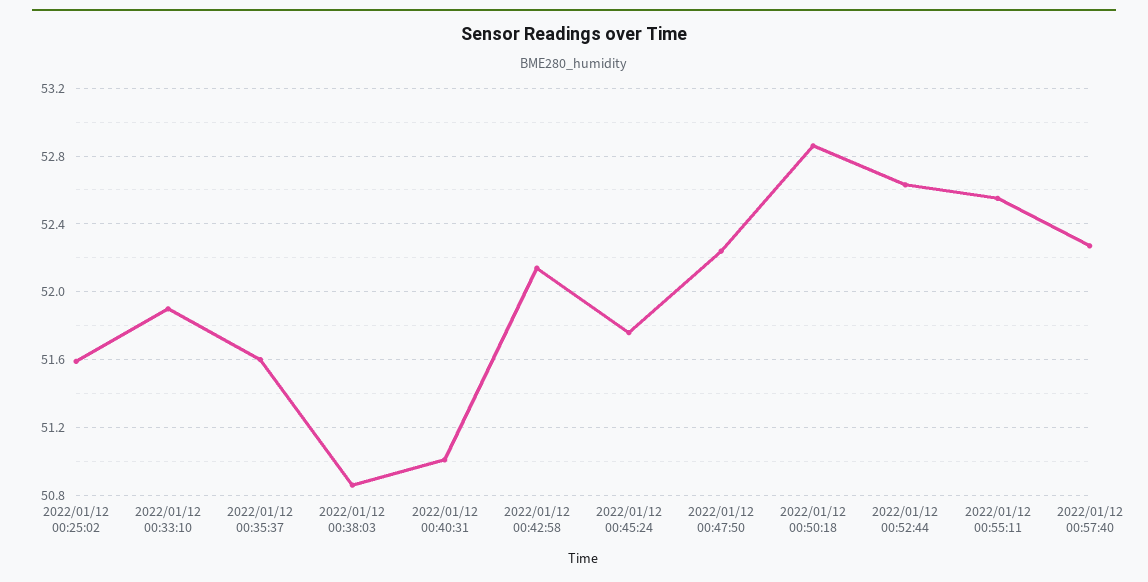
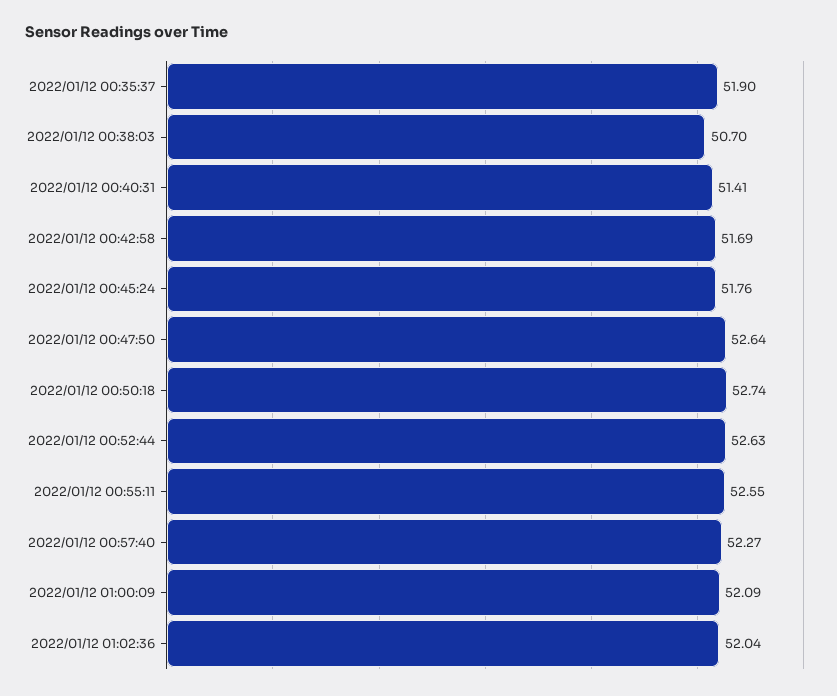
2022/01/12 00:25:02: 51.6 -> none
2022/01/12 00:33:10: 51.9 -> none
2022/01/12 00:35:37: 51.6 -> 51.9
2022/01/12 00:38:03: 50.85 -> 50.7
2022/01/12 00:40:31: 51 -> 51.41
2022/01/12 00:42:58: 52.15 -> 51.69
2022/01/12 00:47:50: 52.25 -> 52.64
2022/01/12 00:50:18: 52.85 -> 52.74
2022/01/12 01:00:09: none -> 52.09
2022/01/12 01:02:36: none -> 52.04

